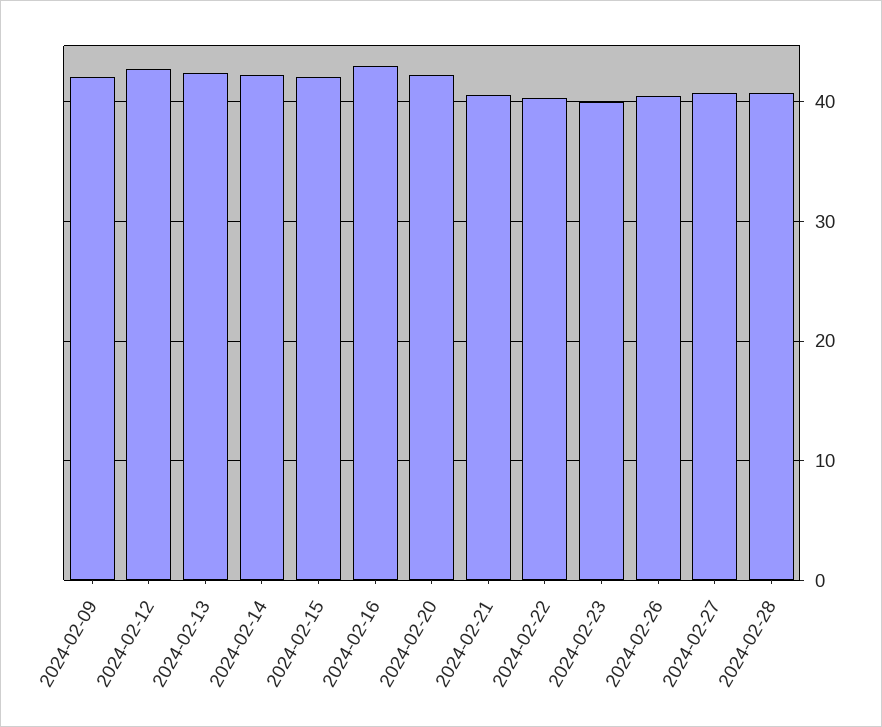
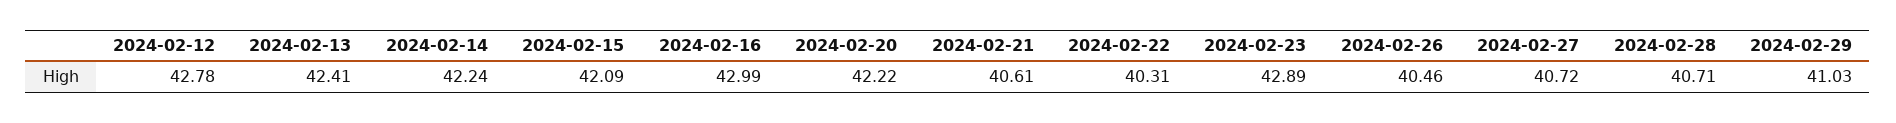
2024-02-09: 42 -> none
2024-02-23: 40 -> 42.89
2024-02-29: none -> 41.03

